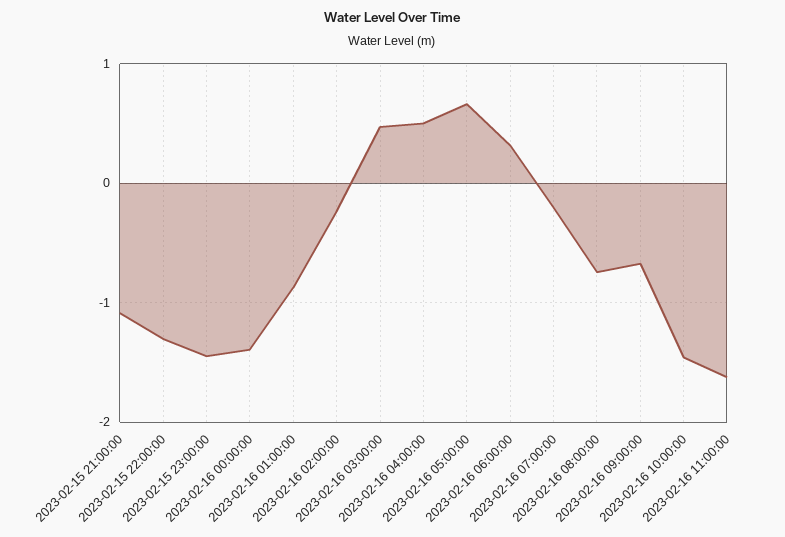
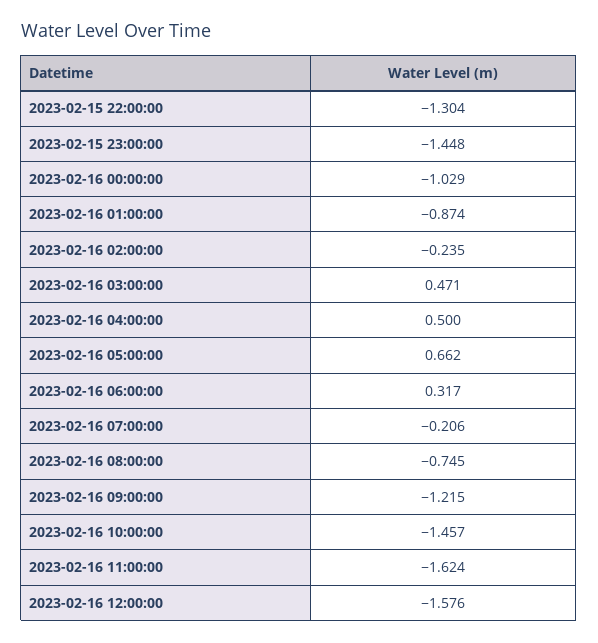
2023-02-15 21:00:00: -1.1 -> none
2023-02-16 00:00:00: -1.4 -> -1.029
2023-02-16 09:00:00: -0.7 -> -1.215
2023-02-16 12:00:00: none -> -1.576

